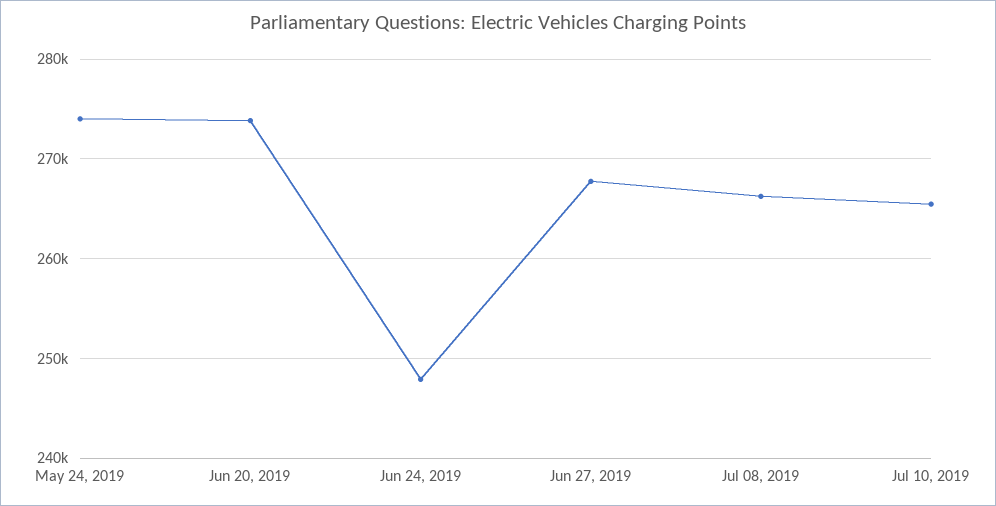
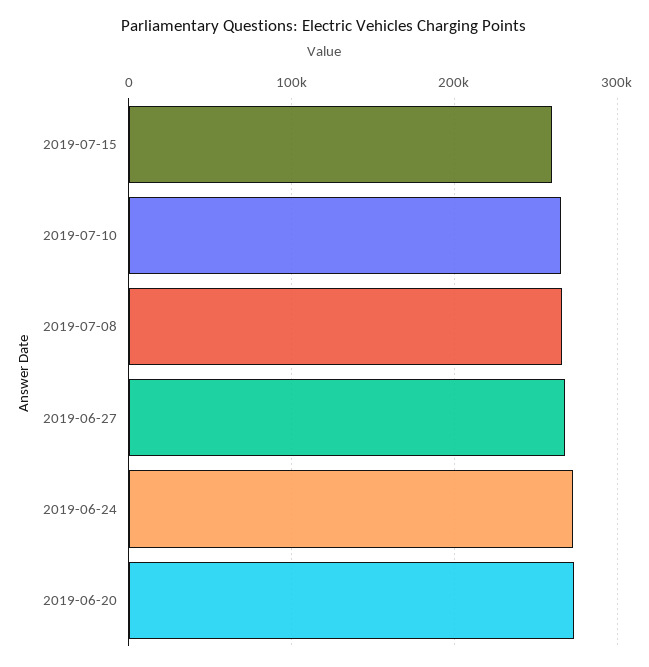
May 24, 2019: 274000 -> none
Jun 24, 2019: 248000 -> 270000
2019-07-15: none -> 260000

